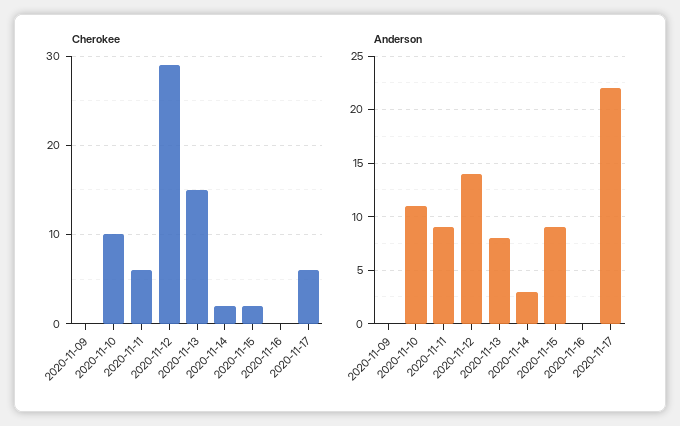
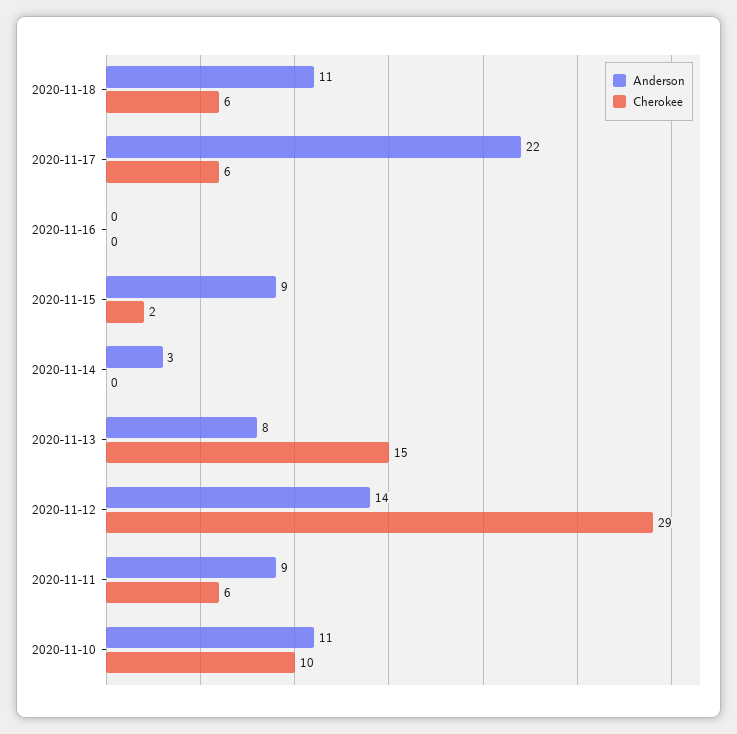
Cherokee, 2020-11-09: 0 -> none
Cherokee, 2020-11-14: 2 -> 0
Anderson, 2020-11-09: 0 -> none
Anderson, 2020-11-18: none -> 11
Cherokee, 2020-11-18: none -> 6

